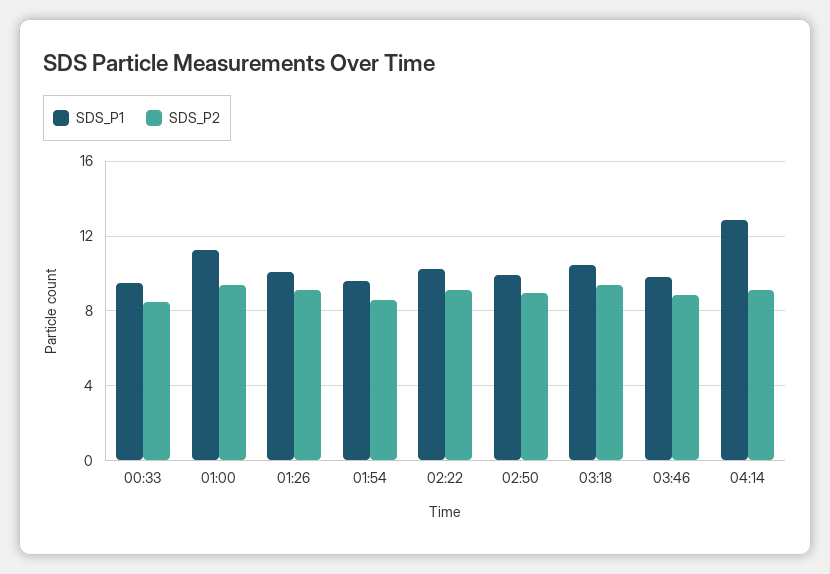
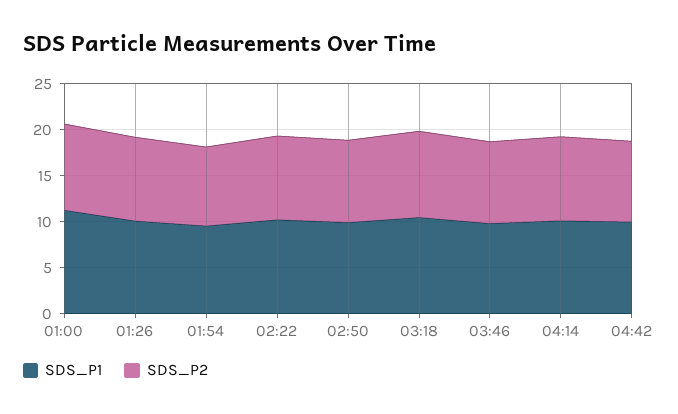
SDS_P1, 00:33: 9.5 -> none
SDS_P2, 00:33: 8.5 -> none
SDS_P1, 04:14: 13 -> 10
SDS_P1, 04:42: none -> 10
SDS_P2, 04:42: none -> 9

